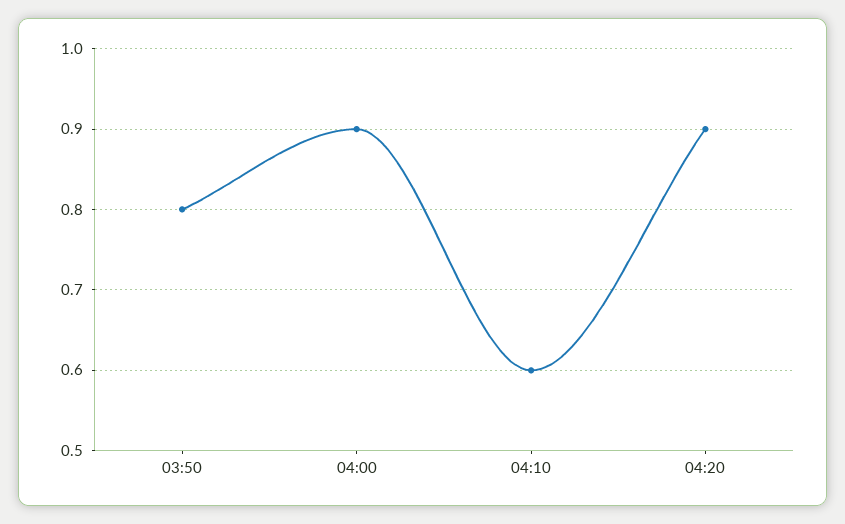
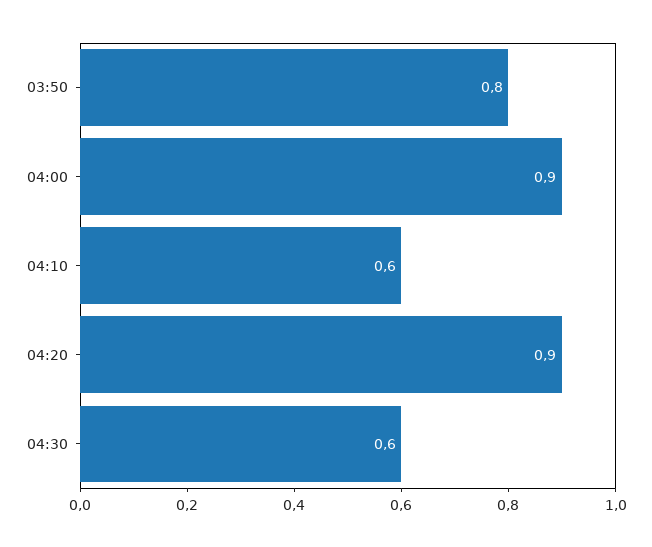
04:30: none -> 0.6

